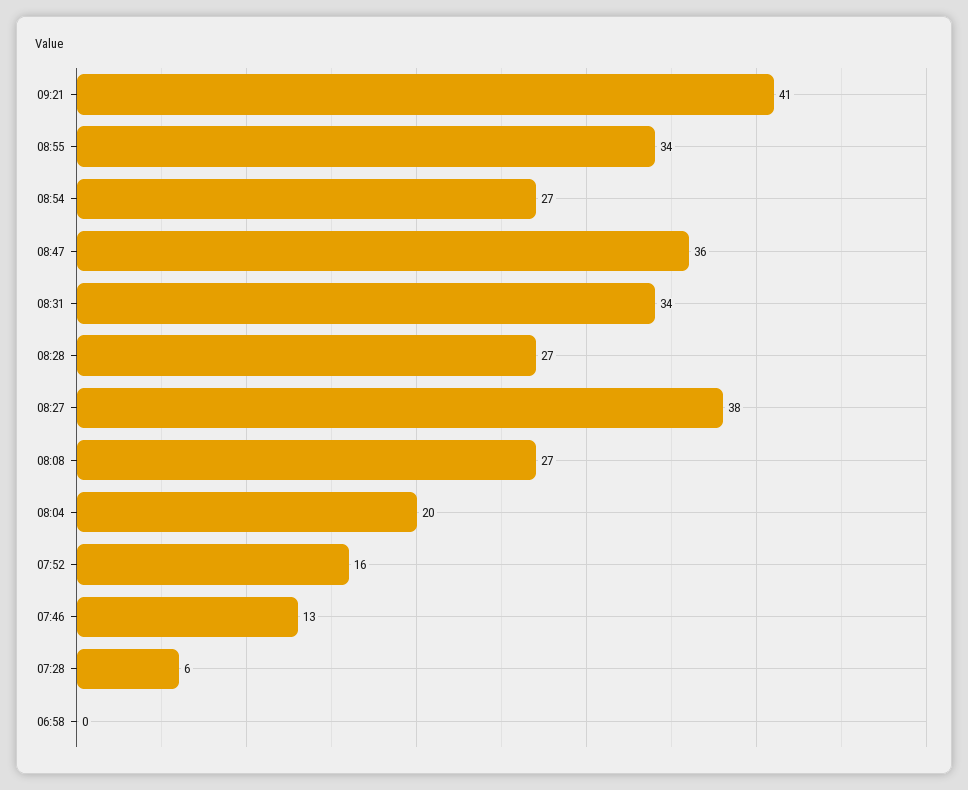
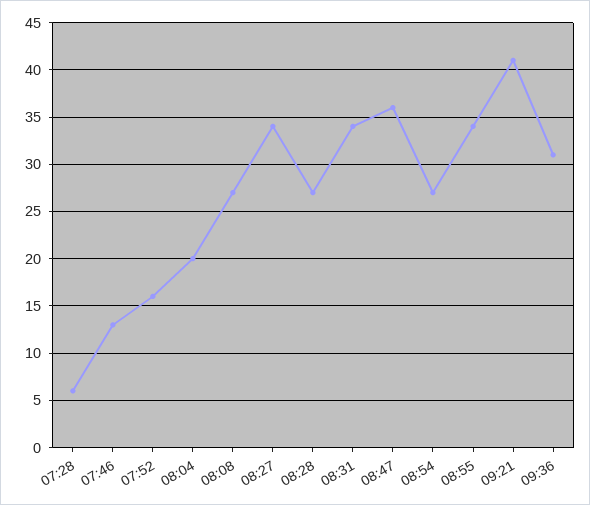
08:27: 38 -> 34
06:58: 0 -> none
09:36: none -> 31

